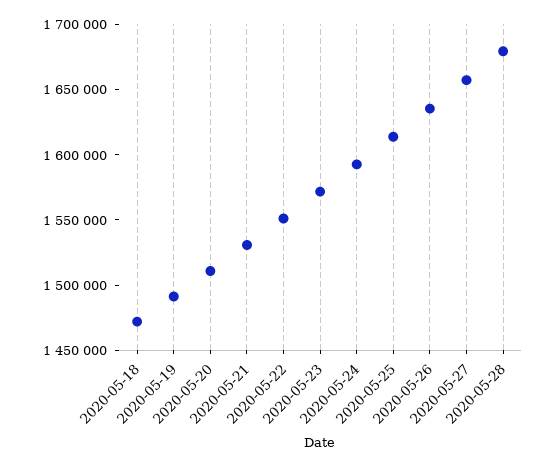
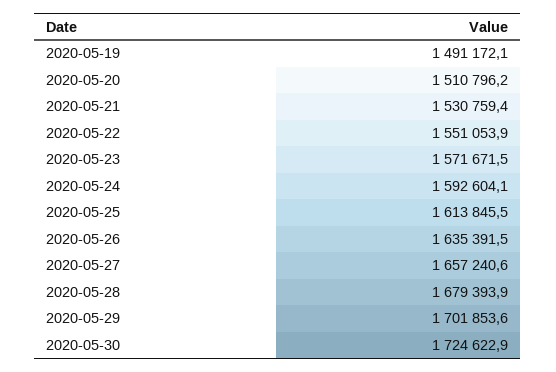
2020-05-18: 1470000 -> none
2020-05-29: none -> 1701853.6
2020-05-30: none -> 1724622.9

